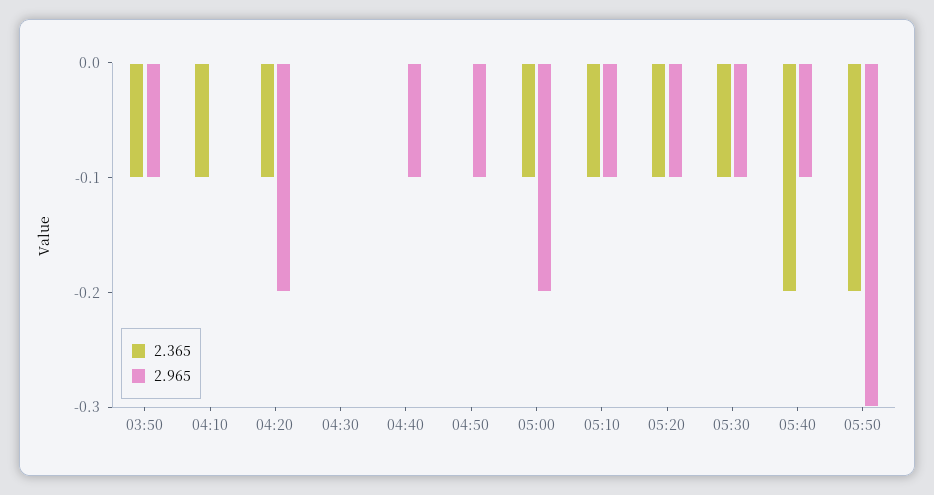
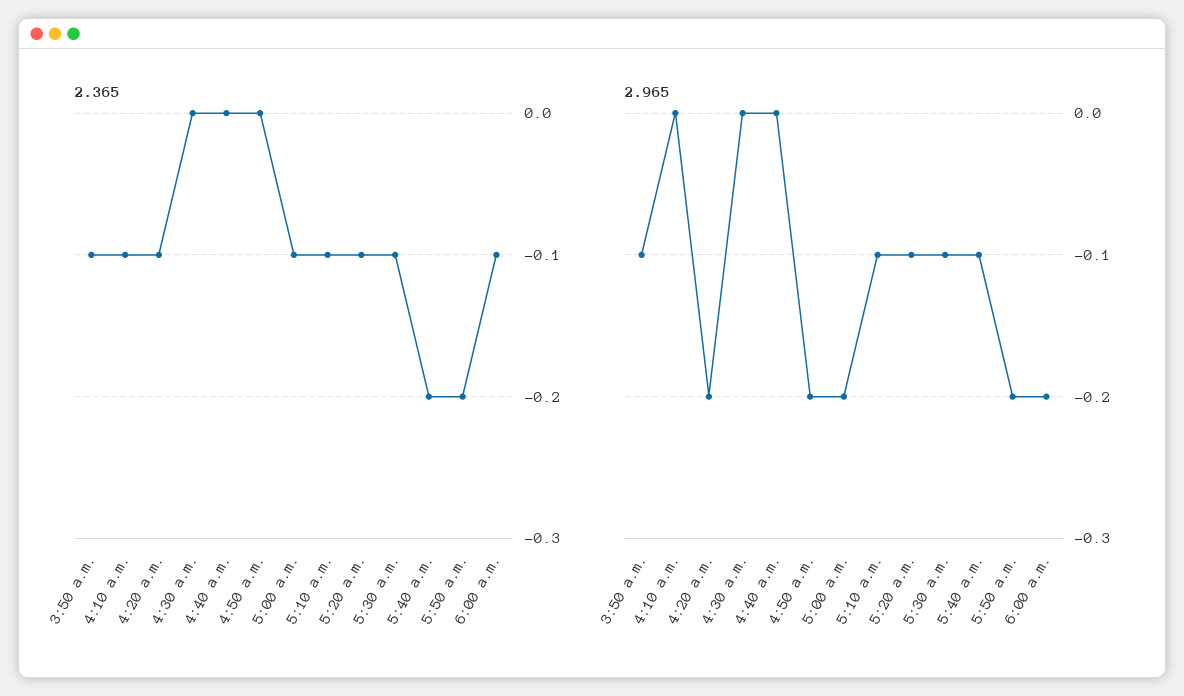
2.965, 04:40: -0.1 -> 0
2.965, 04:50: -0.1 -> -0.2
2.965, 05:50: -0.3 -> -0.2
2.365, 6:00 a.m.: none -> -0.1
2.965, 6:00 a.m.: none -> -0.2

